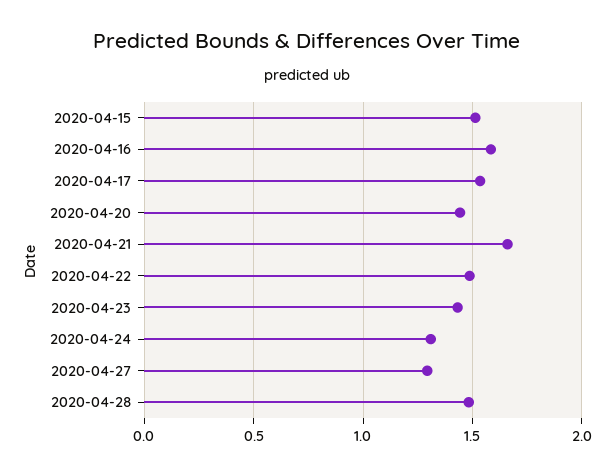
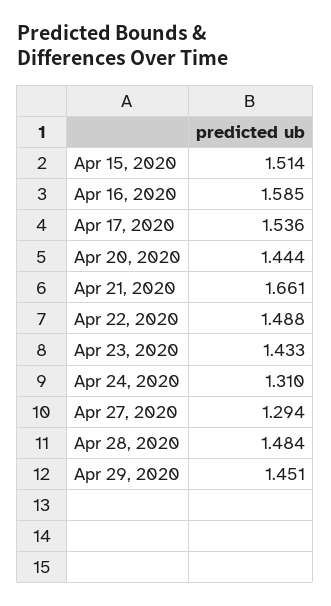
Apr 29, 2020: none -> 1.451

